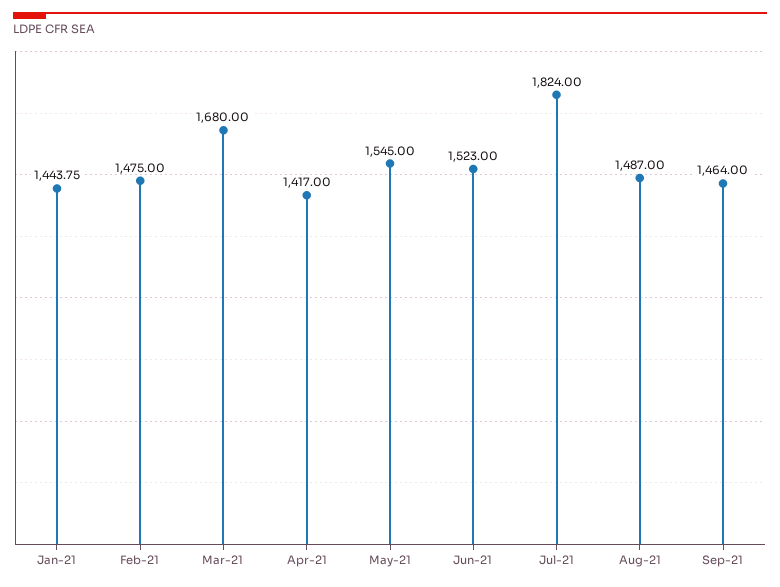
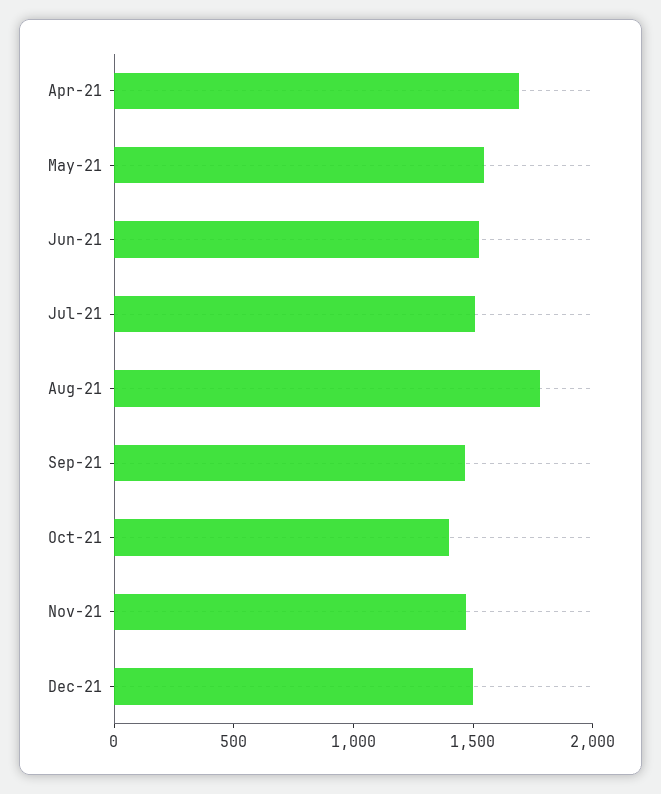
Jan-21: 1443.75 -> none
Feb-21: 1475 -> none
Mar-21: 1680 -> none
Apr-21: 1417 -> 1700
Jul-21: 1824 -> 1500
Aug-21: 1487 -> 1800
Oct-21: none -> 1400
Nov-21: none -> 1500
Dec-21: none -> 1500

